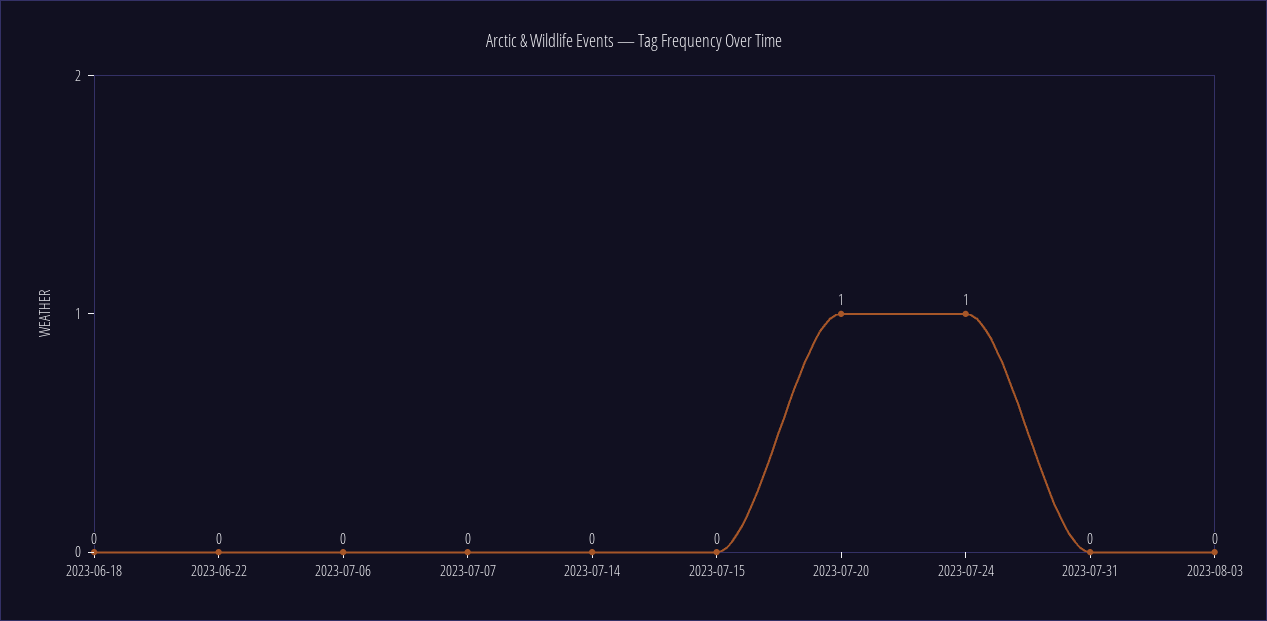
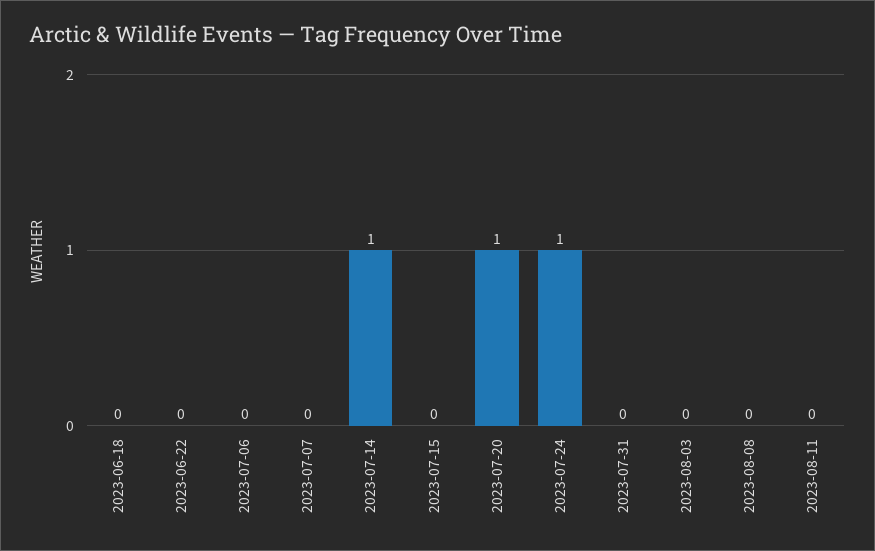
2023-07-14: 0 -> 1
2023-08-08: none -> 0
2023-08-11: none -> 0

